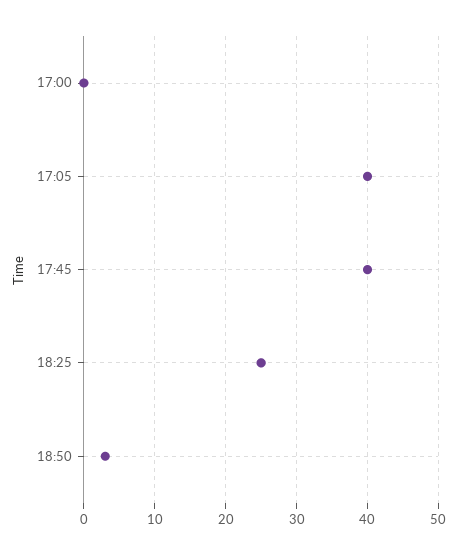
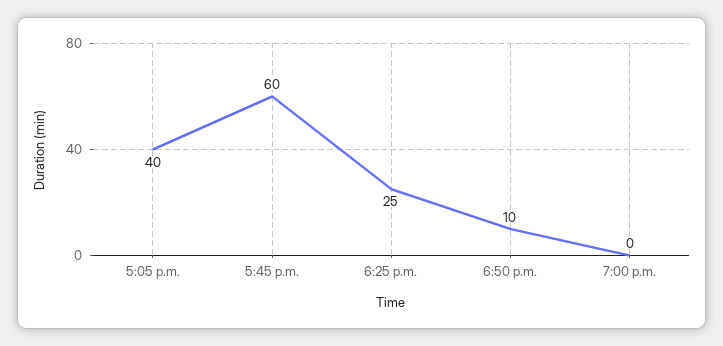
17:00: 0 -> none
17:45: 40 -> 60
18:50: 3 -> 10
7:00 p.m.: none -> 0

